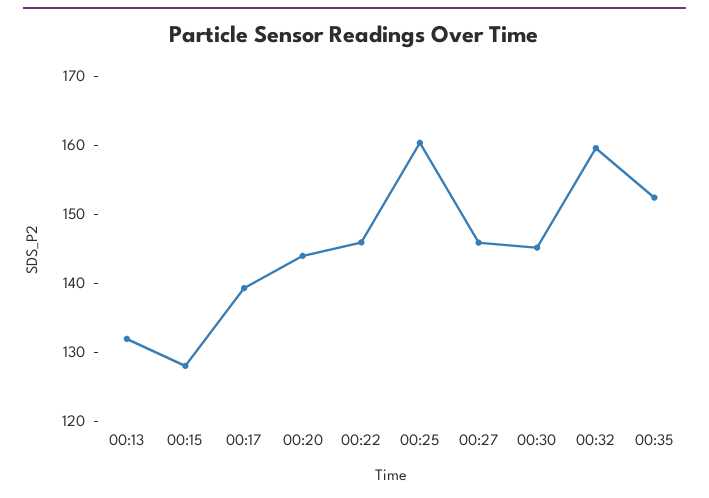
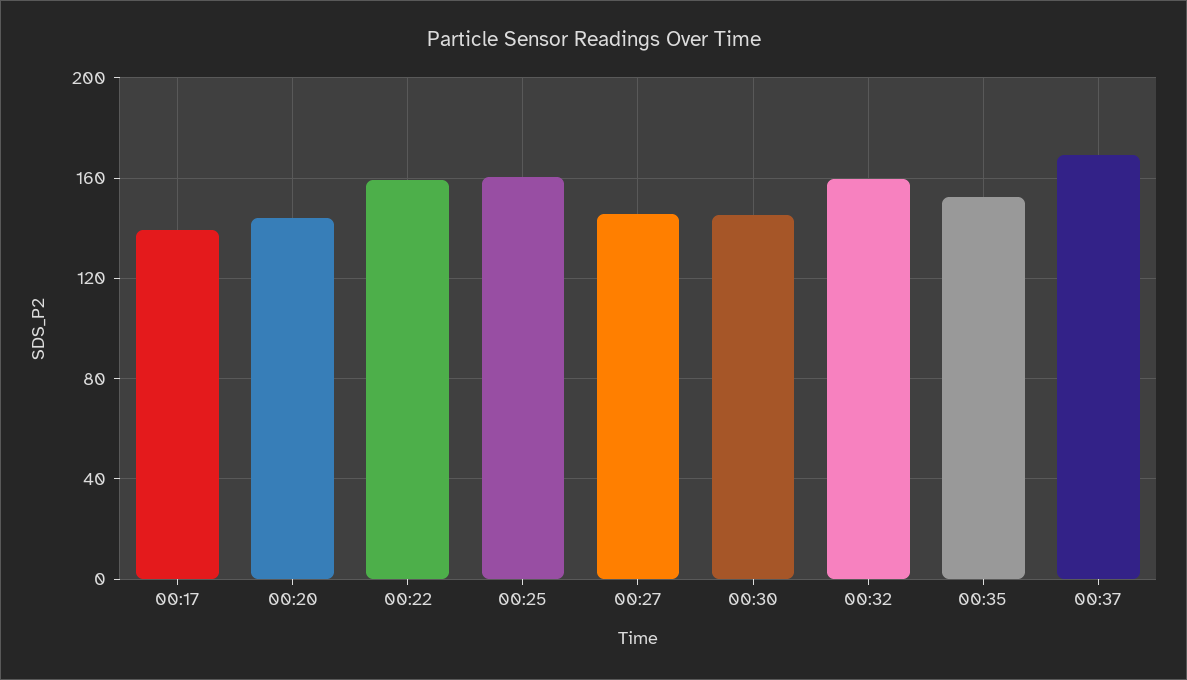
00:13: 132 -> none
00:15: 128 -> none
00:22: 146 -> 160
00:37: none -> 170

